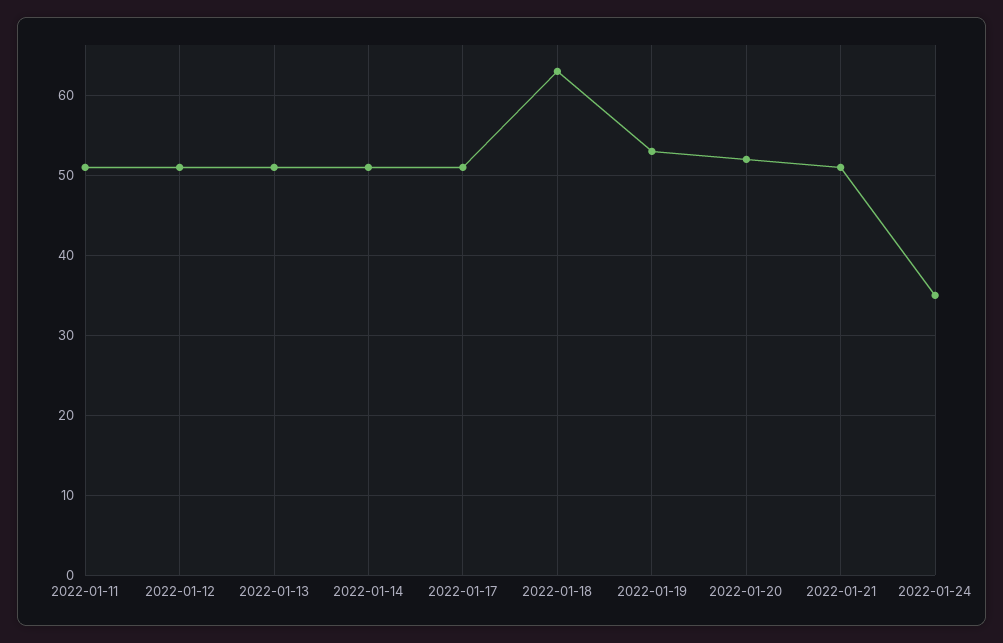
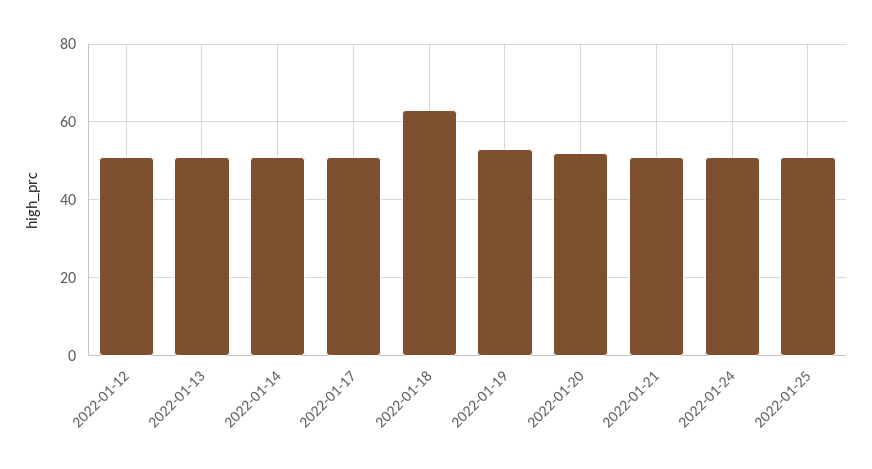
2022-01-11: 51 -> none
2022-01-24: 35 -> 50
2022-01-25: none -> 50

